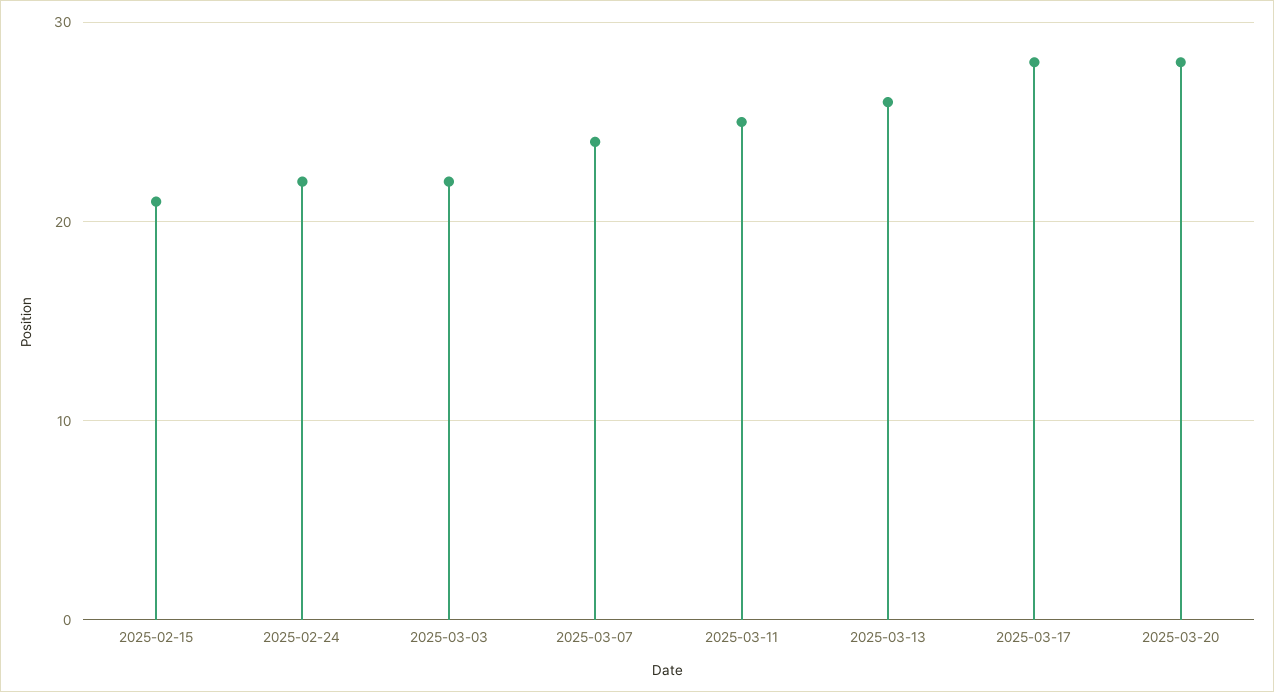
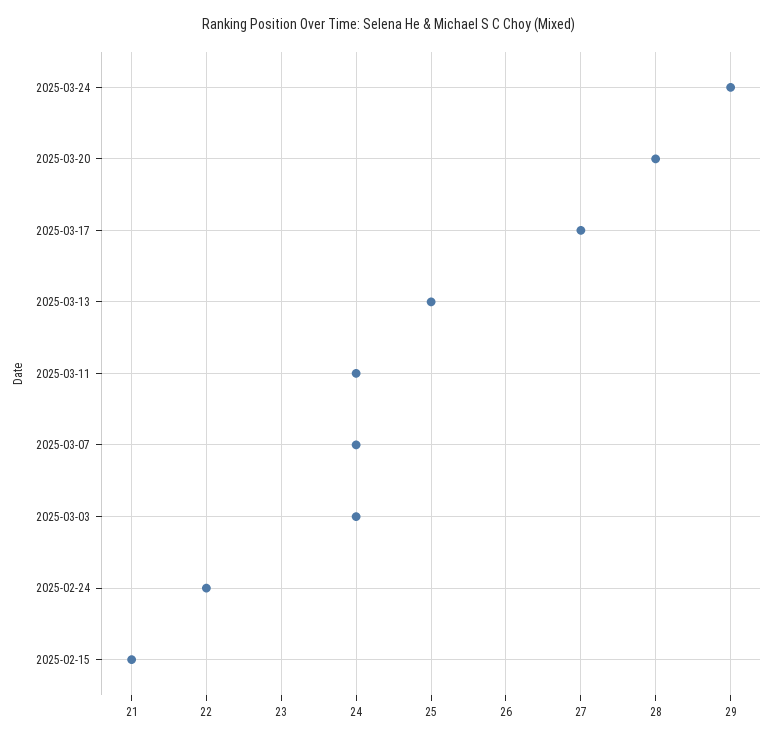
2025-03-03: 22 -> 24
2025-03-11: 25 -> 24
2025-03-13: 26 -> 25
2025-03-17: 28 -> 27
2025-03-24: none -> 29

